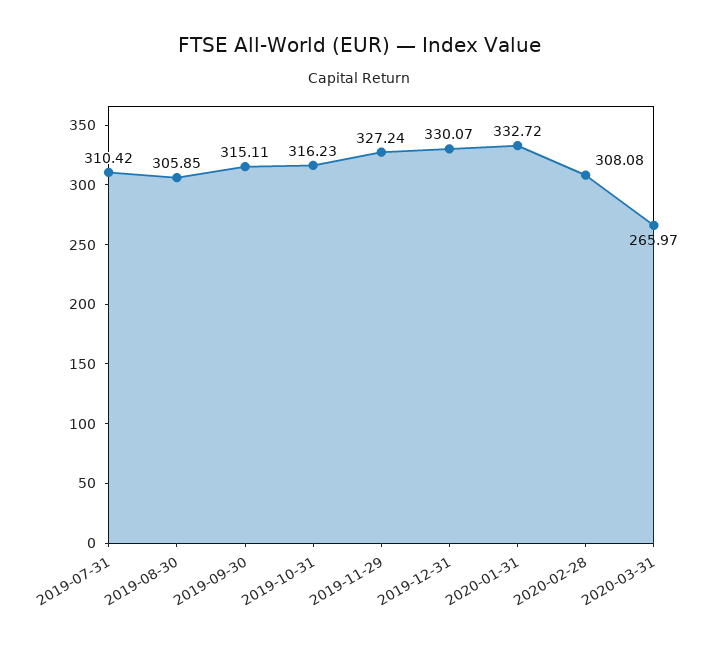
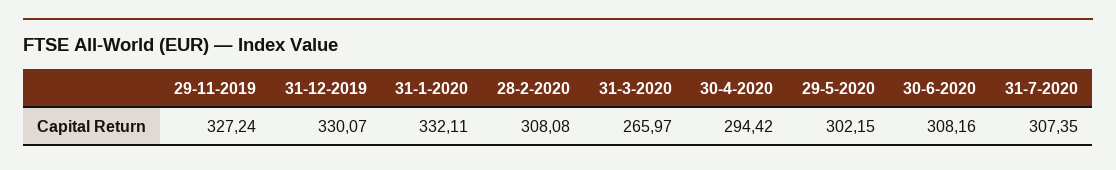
2019-07-31: 310.42 -> none
2019-08-30: 305.85 -> none
2019-09-30: 315.11 -> none
2019-10-31: 316.23 -> none
2020-01-31: 332.72 -> 332.11
30-4-2020: none -> 294.42
29-5-2020: none -> 302.15
30-6-2020: none -> 308.16
31-7-2020: none -> 307.35

